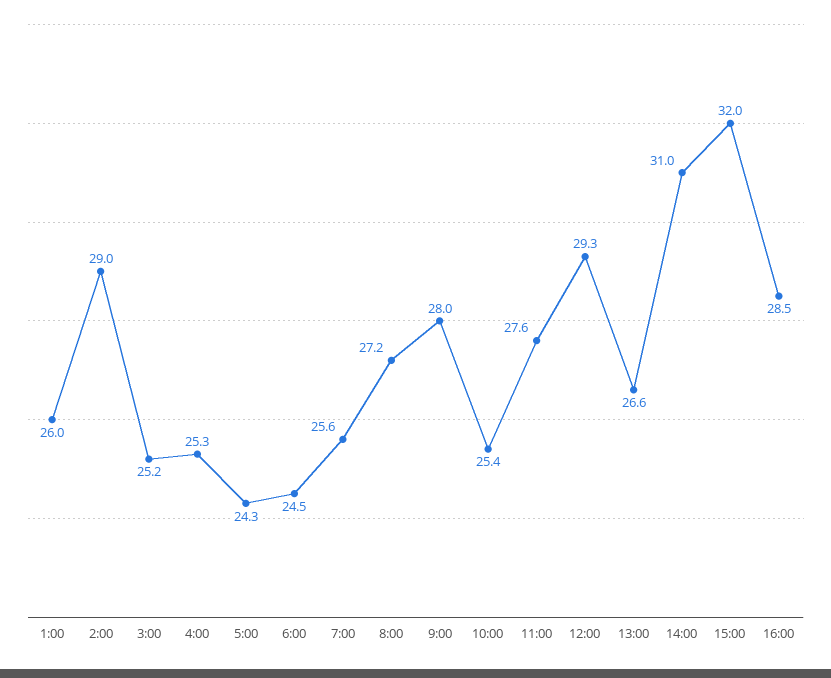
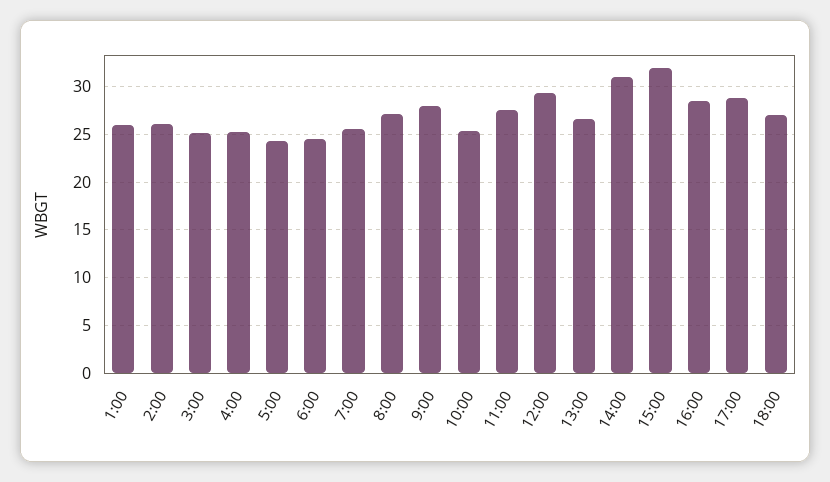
2:00: 29 -> 26
17:00: none -> 29
18:00: none -> 27

